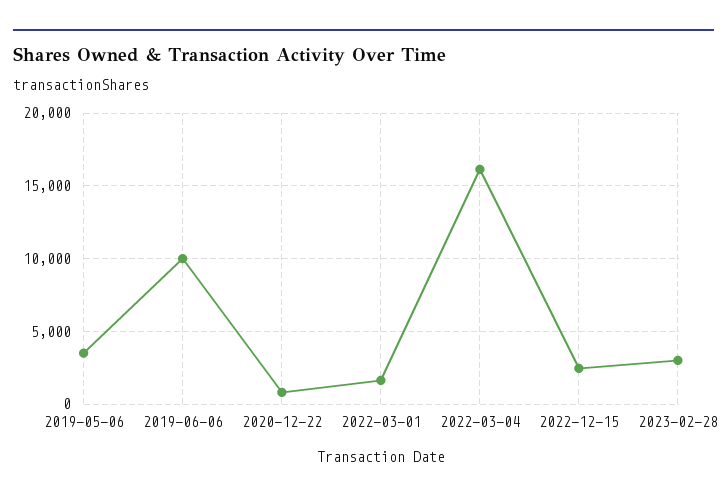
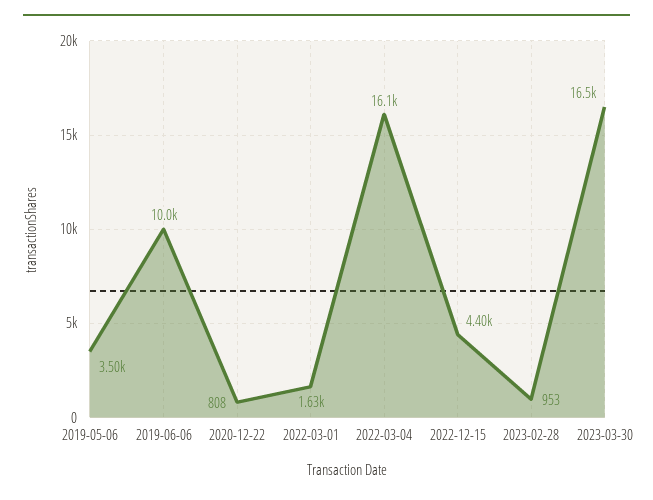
2022-12-15: 2500 -> 4400
2023-02-28: 3000 -> 953
2023-03-30: none -> 16500

